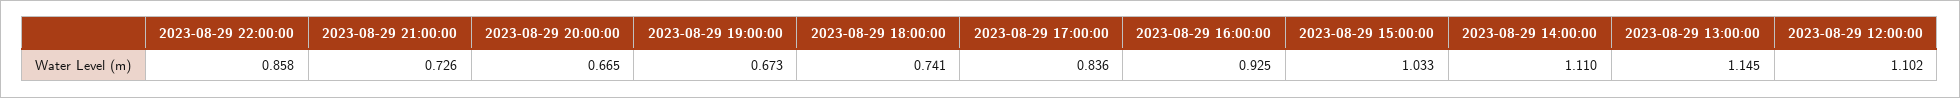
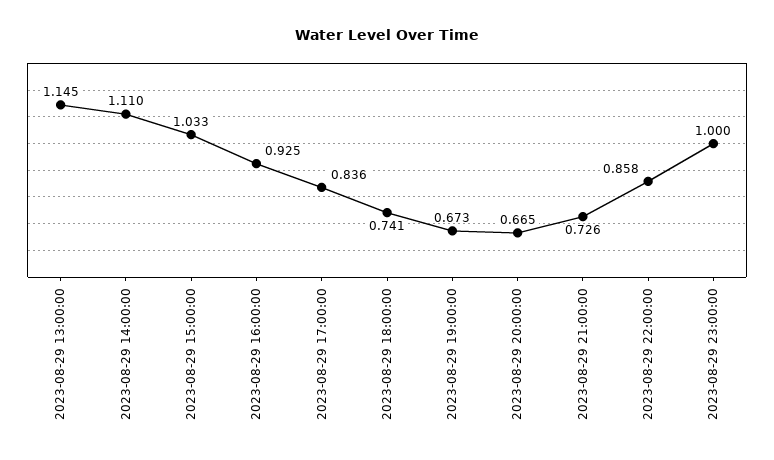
2023-08-29 12:00:00: 1.102 -> none
2023-08-29 23:00:00: none -> 1

